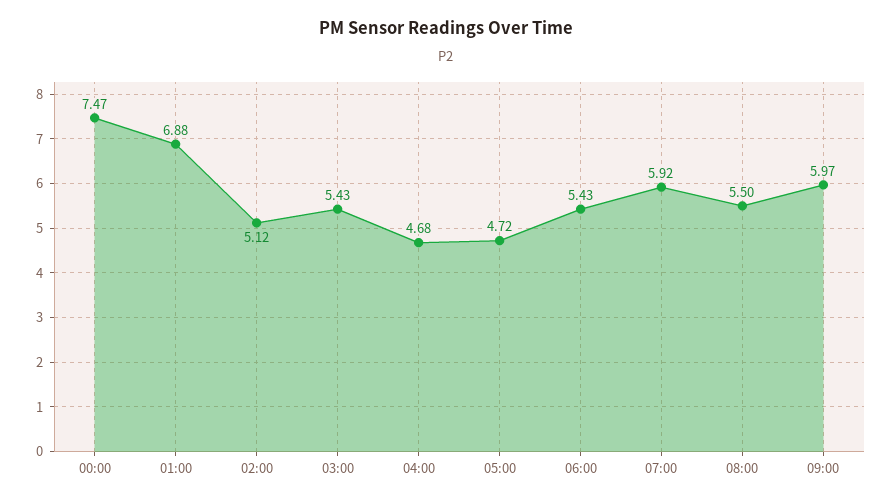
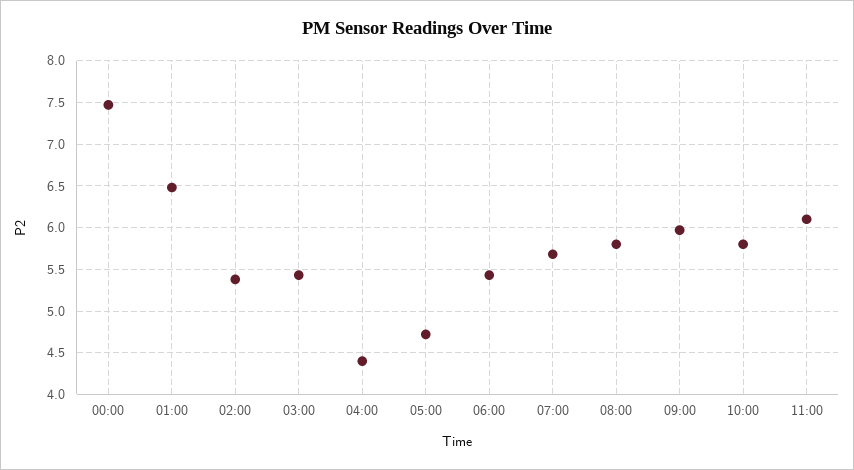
01:00: 6.88 -> 6.5
02:00: 5.12 -> 5.4
04:00: 4.68 -> 4.4
07:00: 5.92 -> 5.7
08:00: 5.5 -> 5.8
10:00: none -> 5.8
11:00: none -> 6.1

